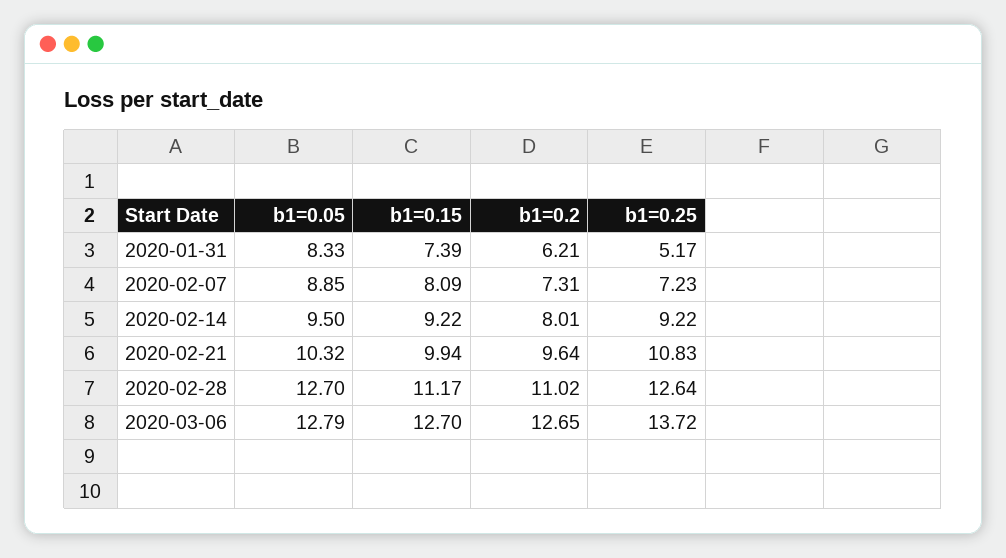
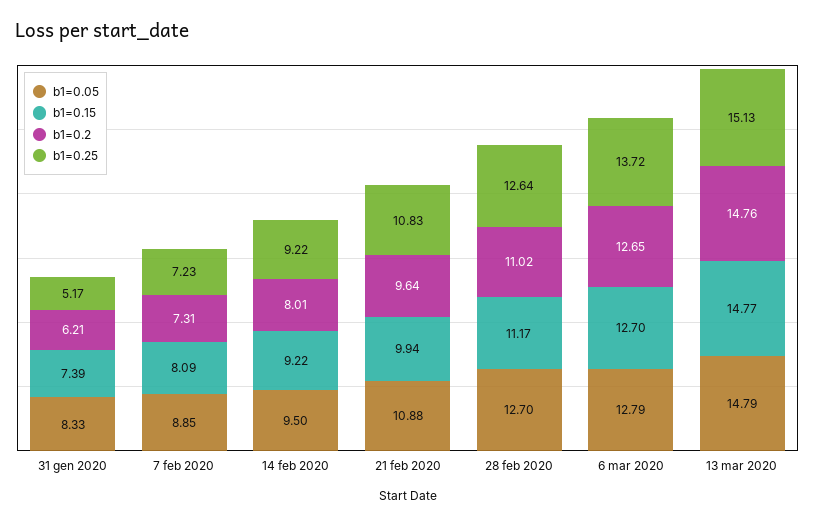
b1=0.05, 2020-02-21: 10.32 -> 10.88
b1=0.05, 13 mar 2020: none -> 14.79
b1=0.15, 13 mar 2020: none -> 14.77
b1=0.2, 13 mar 2020: none -> 14.76
b1=0.25, 13 mar 2020: none -> 15.13

